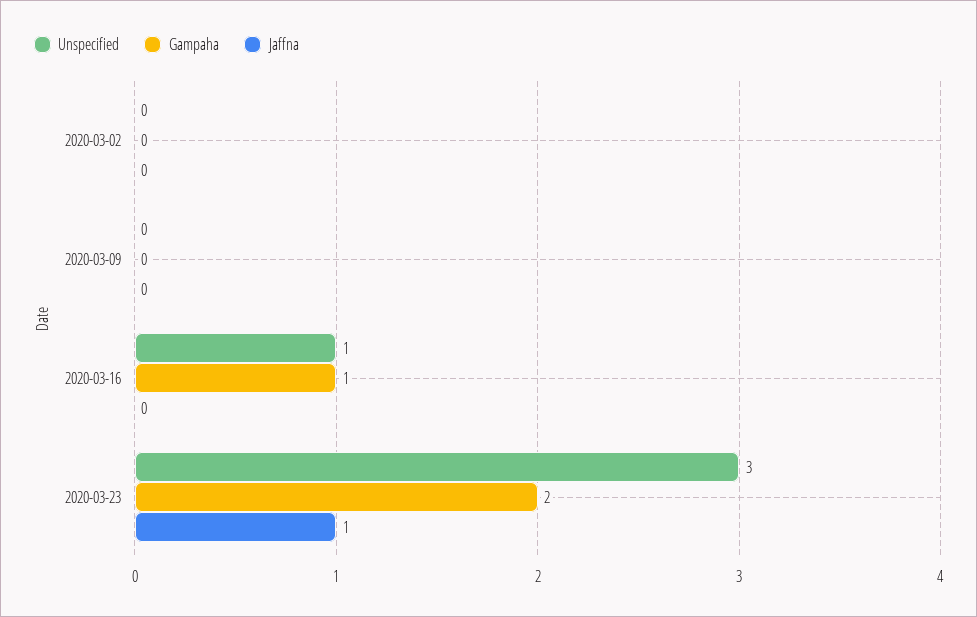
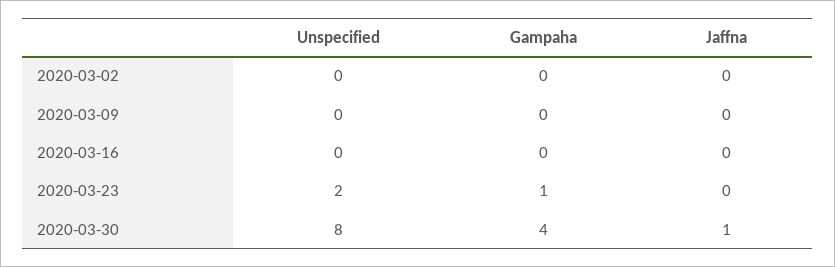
Unspecified, 2020-03-16: 1 -> 0
Gampaha, 2020-03-16: 1 -> 0
Unspecified, 2020-03-23: 3 -> 2
Gampaha, 2020-03-23: 2 -> 1
Jaffna, 2020-03-23: 1 -> 0
Unspecified, 2020-03-30: none -> 8
Gampaha, 2020-03-30: none -> 4
Jaffna, 2020-03-30: none -> 1

